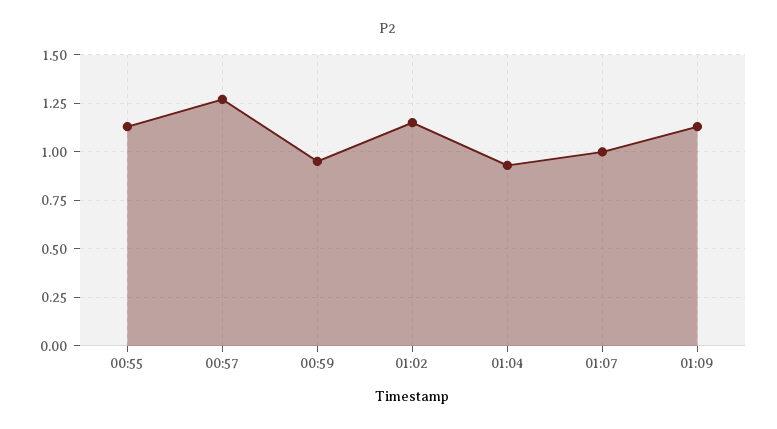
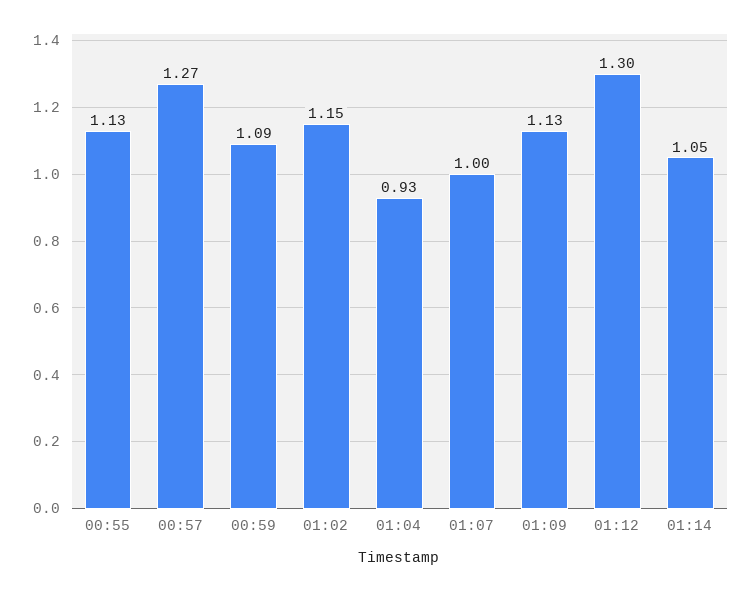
00:59: 0.95 -> 1.09
01:12: none -> 1.3
01:14: none -> 1.05

